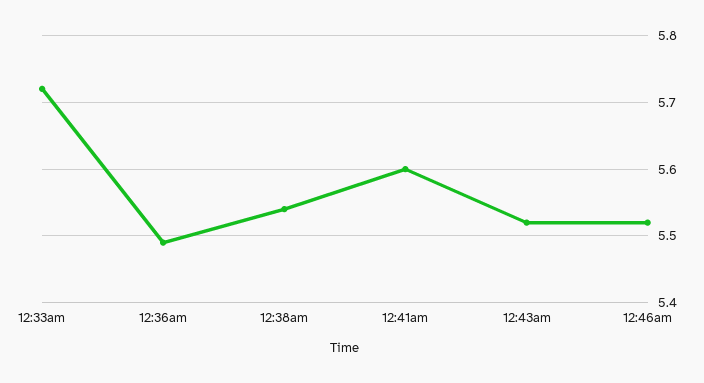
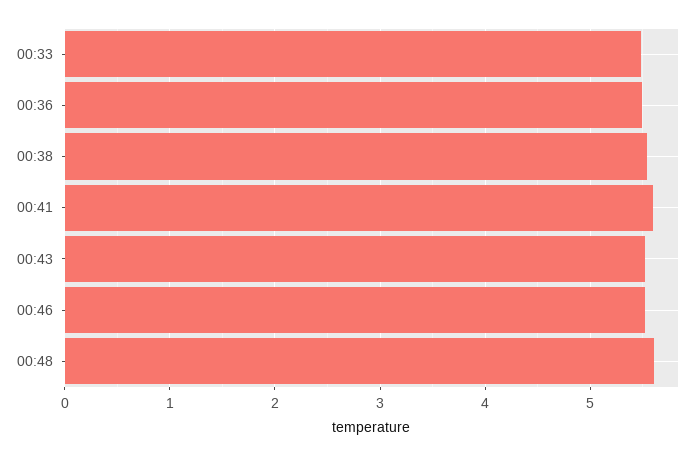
12:33am: 5.72 -> 5.5
00:48: none -> 5.6

